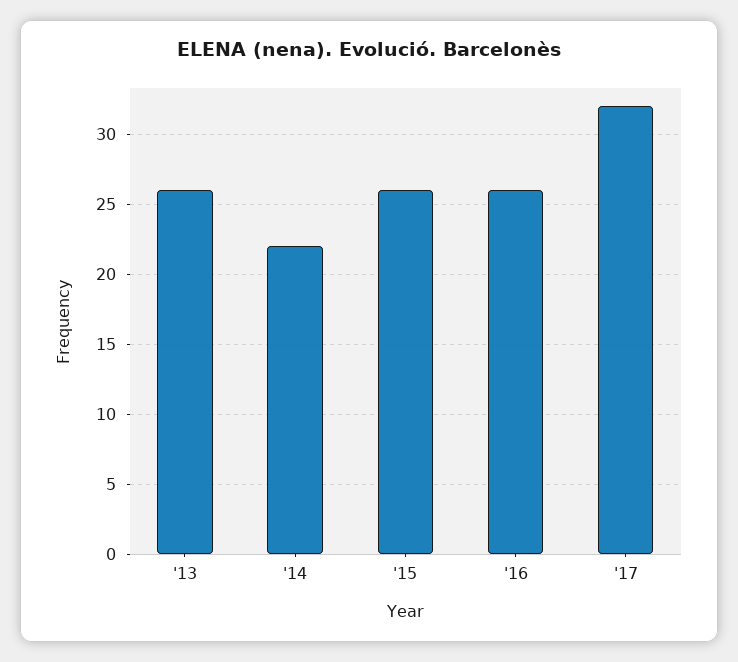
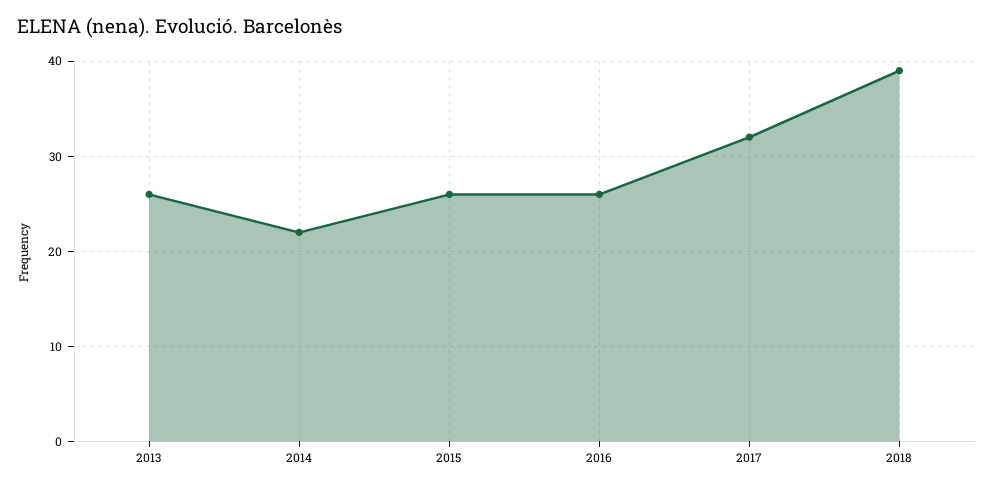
2018: none -> 39

